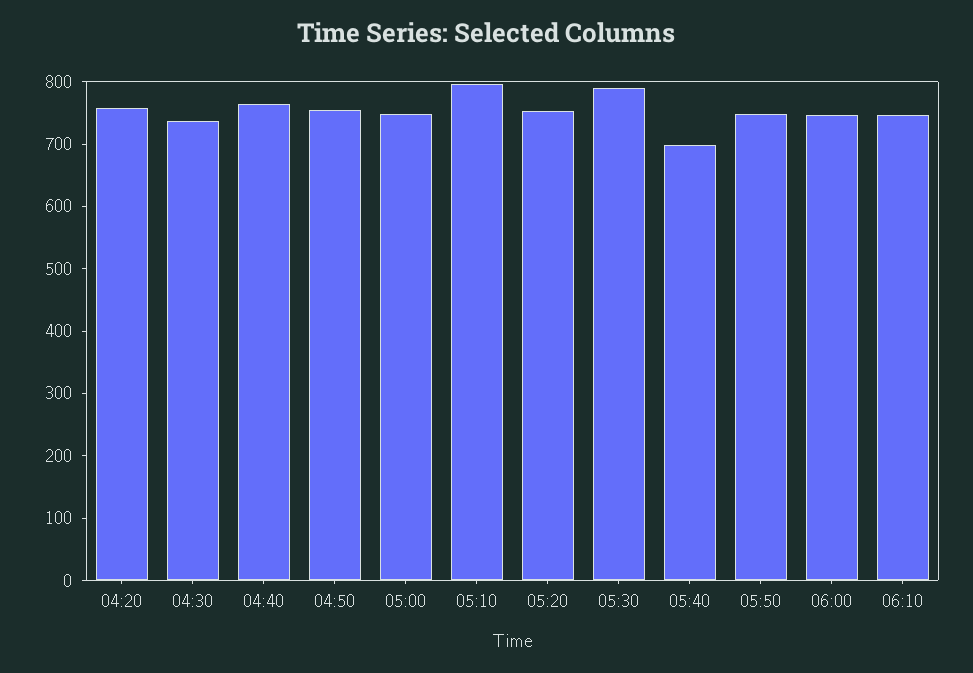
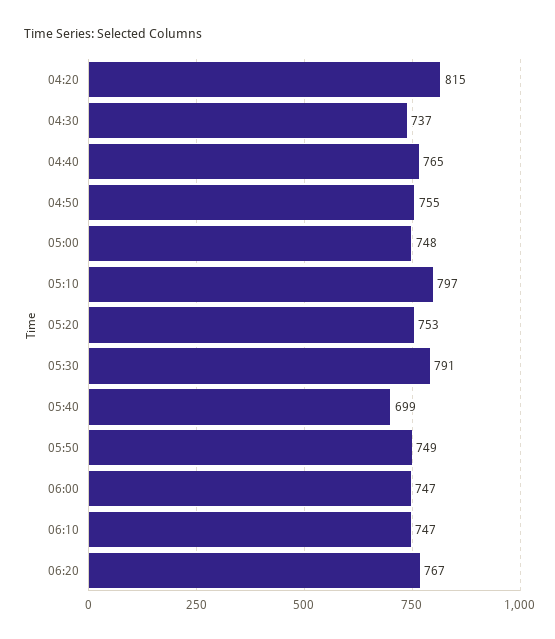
04:20: 760 -> 815
06:20: none -> 767

